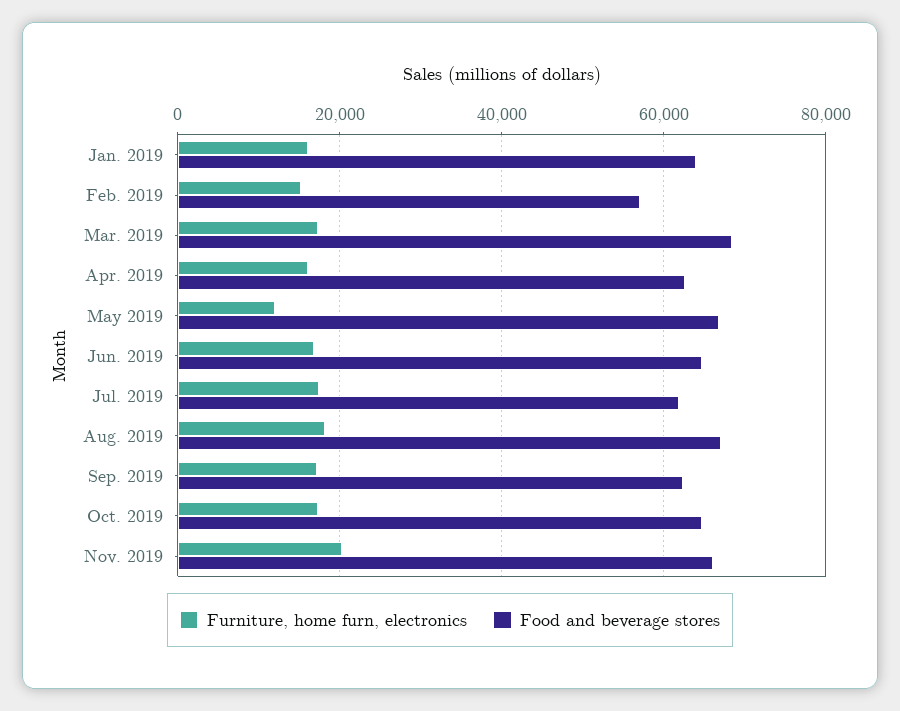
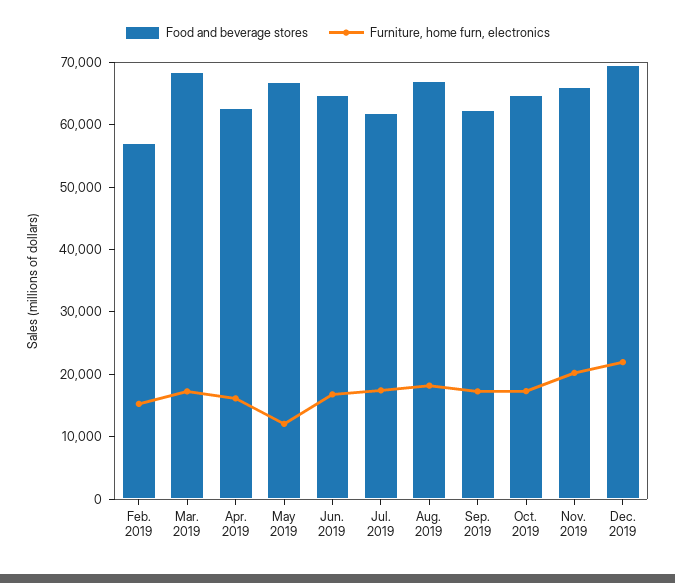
Furniture, home furn, electronics, Jan. 2019: 16000 -> none
Food and beverage stores, Jan. 2019: 64000 -> none
Food and beverage stores, Dec. 2019: none -> 70000
Furniture, home furn, electronics, Dec. 2019: none -> 22000

